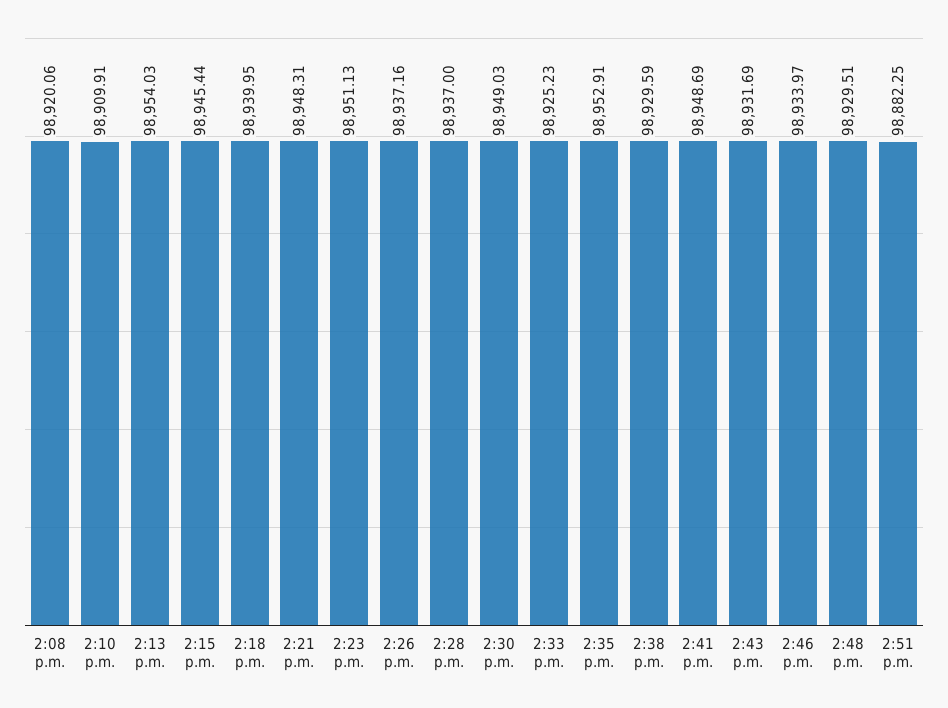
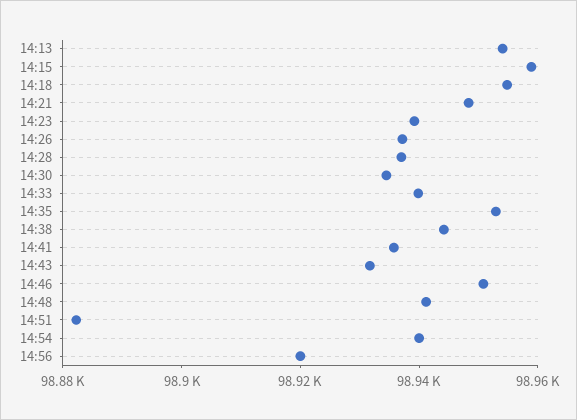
2:08 p.m.: 98920.06 -> none
2:10 p.m.: 98909.91 -> none
2:15 p.m.: 98945.44 -> 98960
2:18 p.m.: 98939.95 -> 98955
2:23 p.m.: 98951.13 -> 98940
2:30 p.m.: 98949.03 -> 98935
2:33 p.m.: 98925.23 -> 98940
2:38 p.m.: 98929.59 -> 98945
2:41 p.m.: 98948.69 -> 98935
2:46 p.m.: 98933.97 -> 98950
2:48 p.m.: 98929.51 -> 98940
14:54: none -> 98940
14:56: none -> 98920

